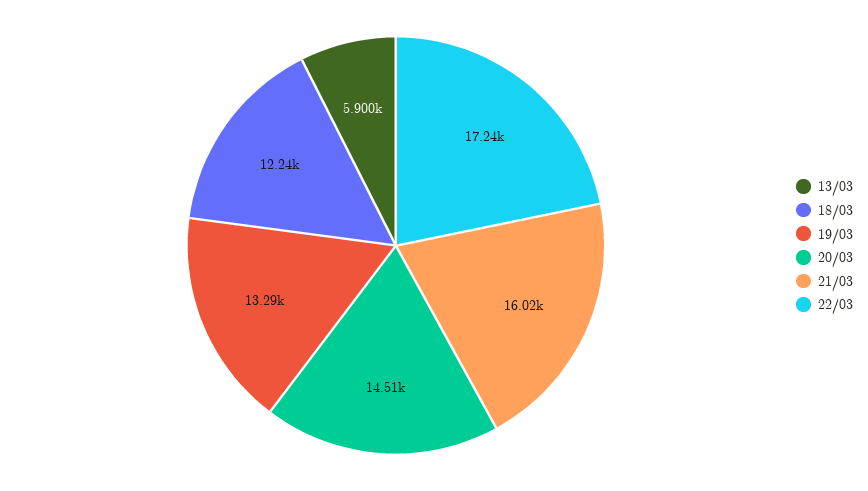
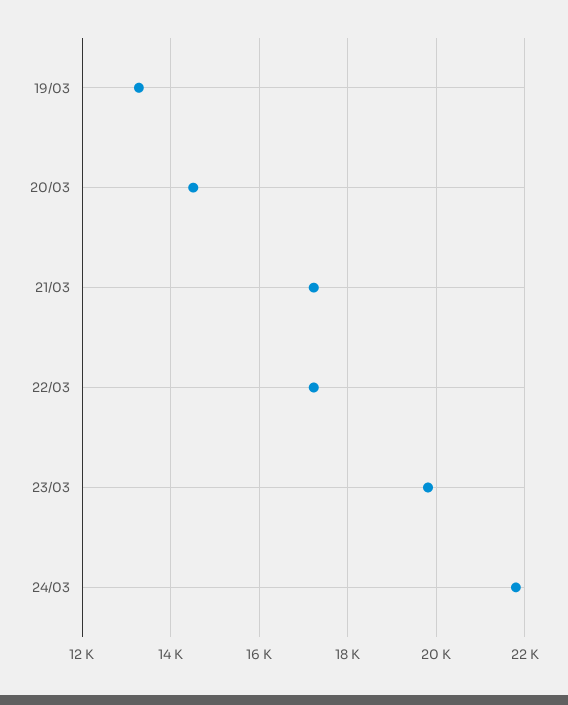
13/03: 5900 -> none
18/03: 12240 -> none
21/03: 16020 -> 17200
23/03: none -> 19800
24/03: none -> 21800

